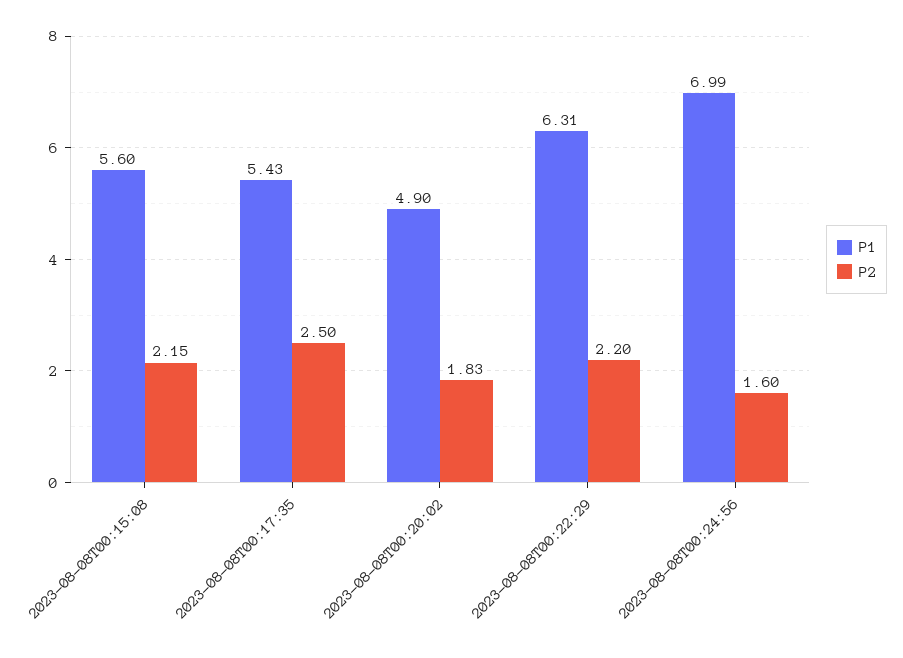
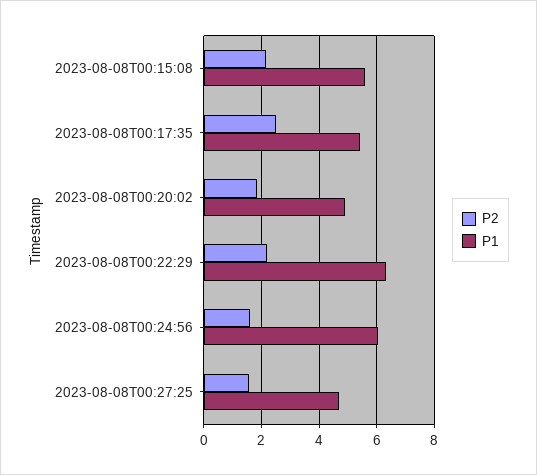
P1, 2023-08-08T00:24:56: 6.99 -> 6
P2, 2023-08-08T00:27:25: none -> 1.5
P1, 2023-08-08T00:27:25: none -> 4.75

